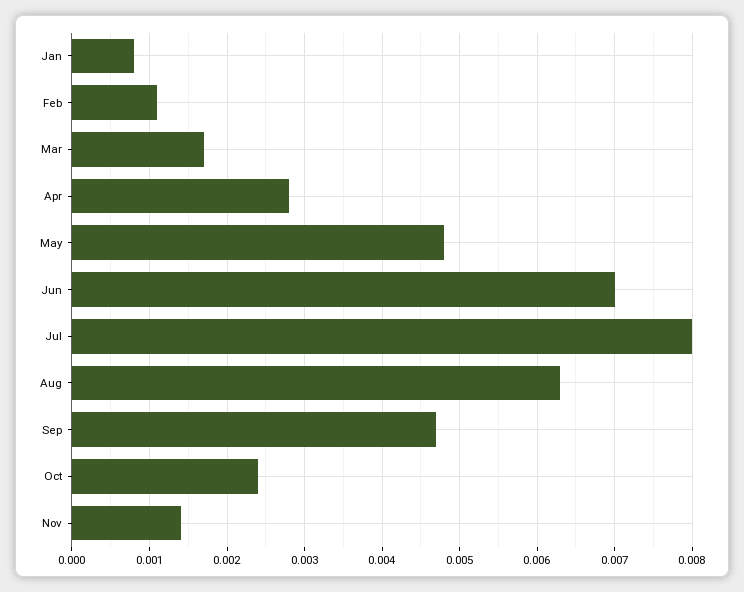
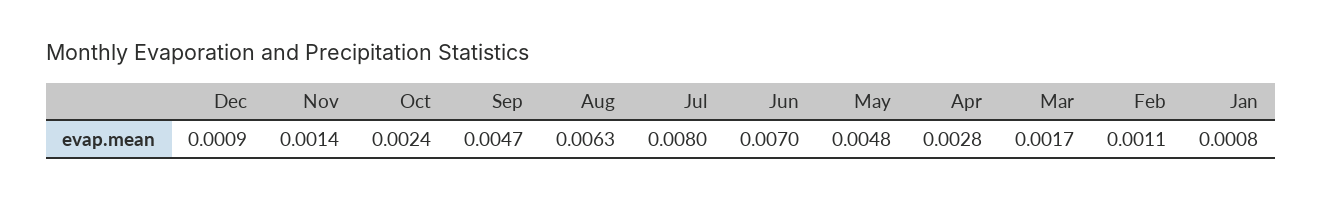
Dec: none -> 0.0009

